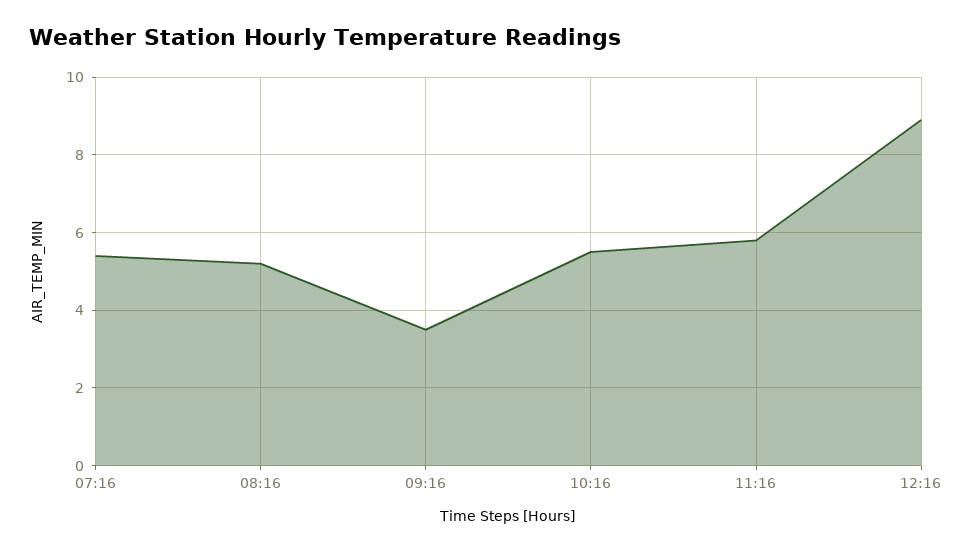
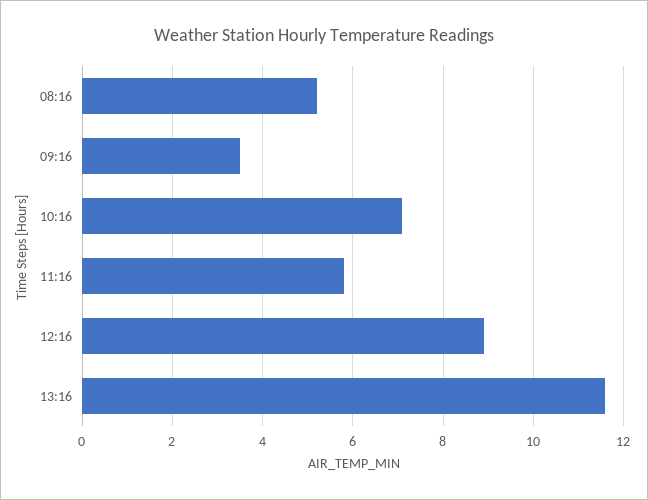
07:16: 5.5 -> none
10:16: 5.5 -> 7
13:16: none -> 11.5

